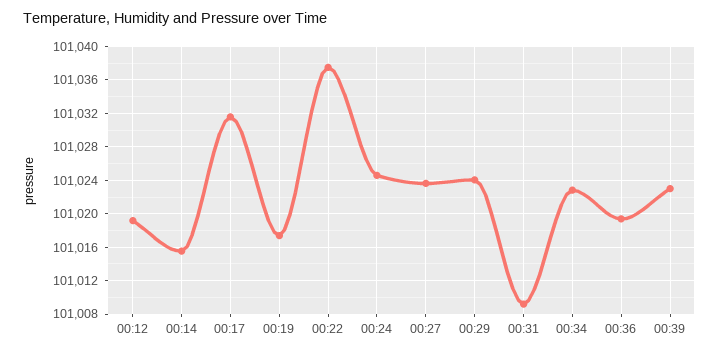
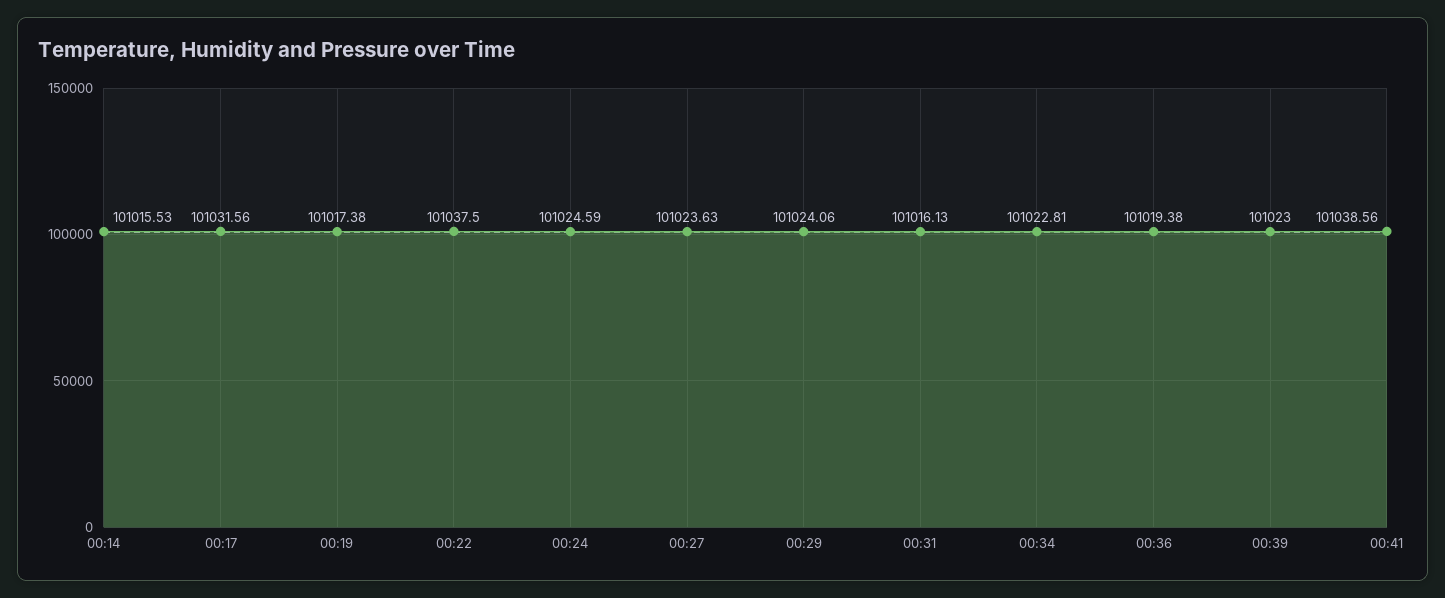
00:12: 101019 -> none
00:31: 101009 -> 101016.13
00:41: none -> 101038.56

